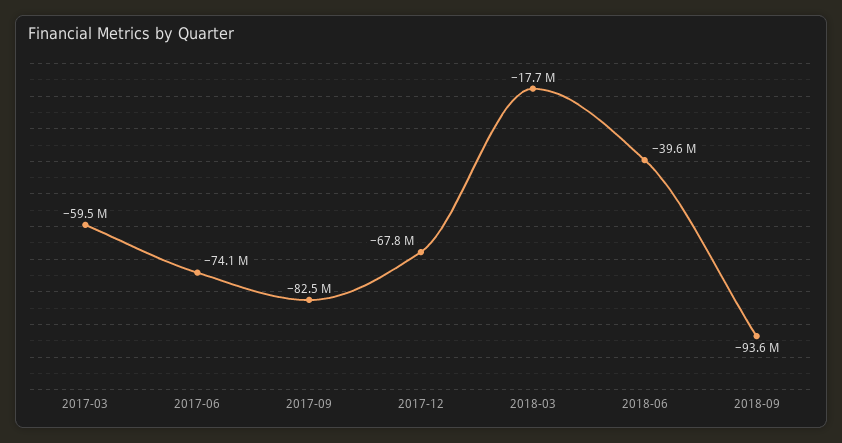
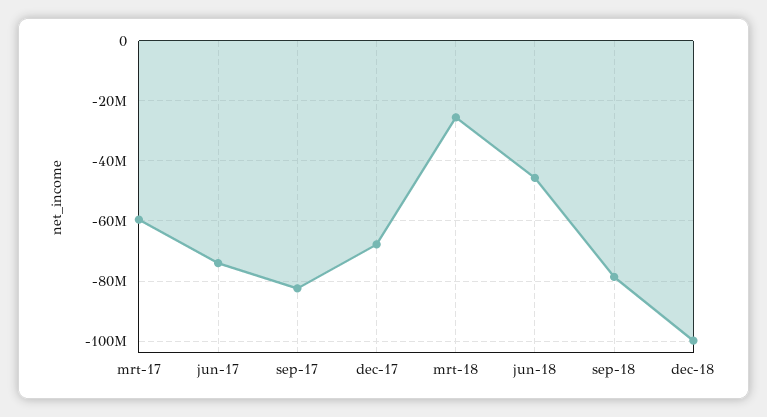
2018-03: -17700000 -> -26000000
2018-06: -39600000 -> -46000000
2018-09: -93600000 -> -78000000
dec-18: none -> -100000000

